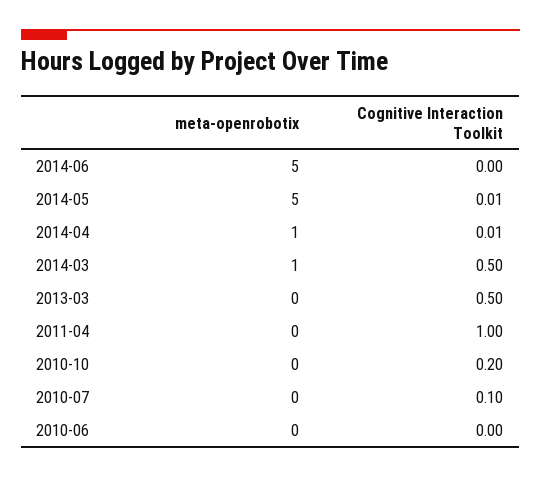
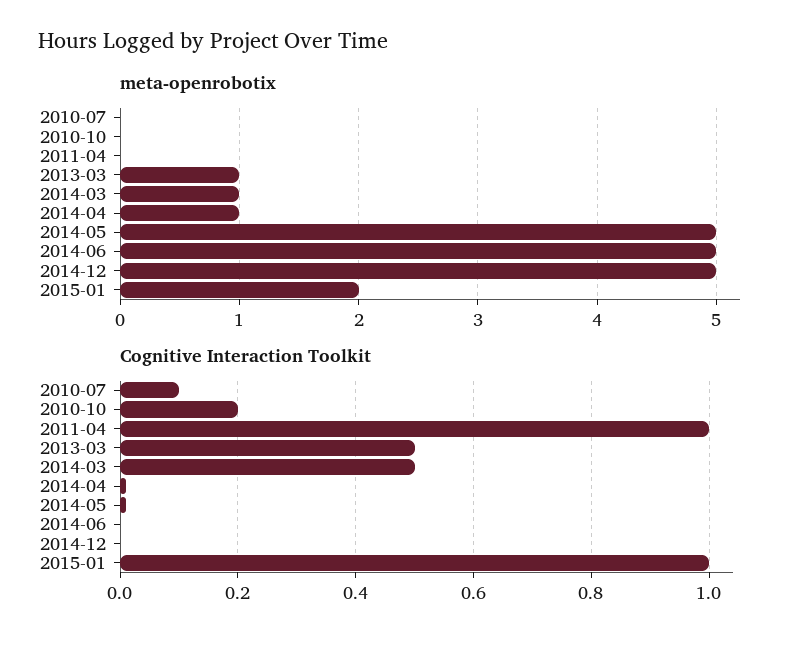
meta-openrobotix, 2013-03: 0 -> 1
meta-openrobotix, 2010-06: 0 -> none
Cognitive Interaction Toolkit, 2010-06: 0 -> none
meta-openrobotix, 2014-12: none -> 5
meta-openrobotix, 2015-01: none -> 2
Cognitive Interaction Toolkit, 2014-12: none -> 0
Cognitive Interaction Toolkit, 2015-01: none -> 1

